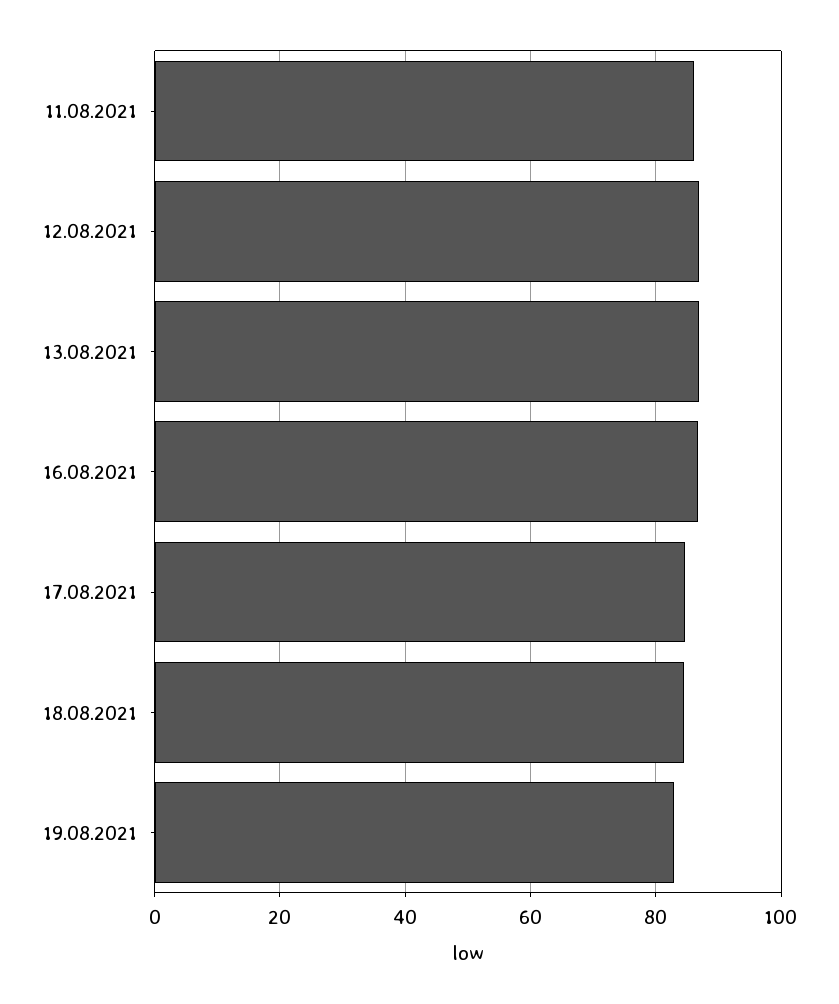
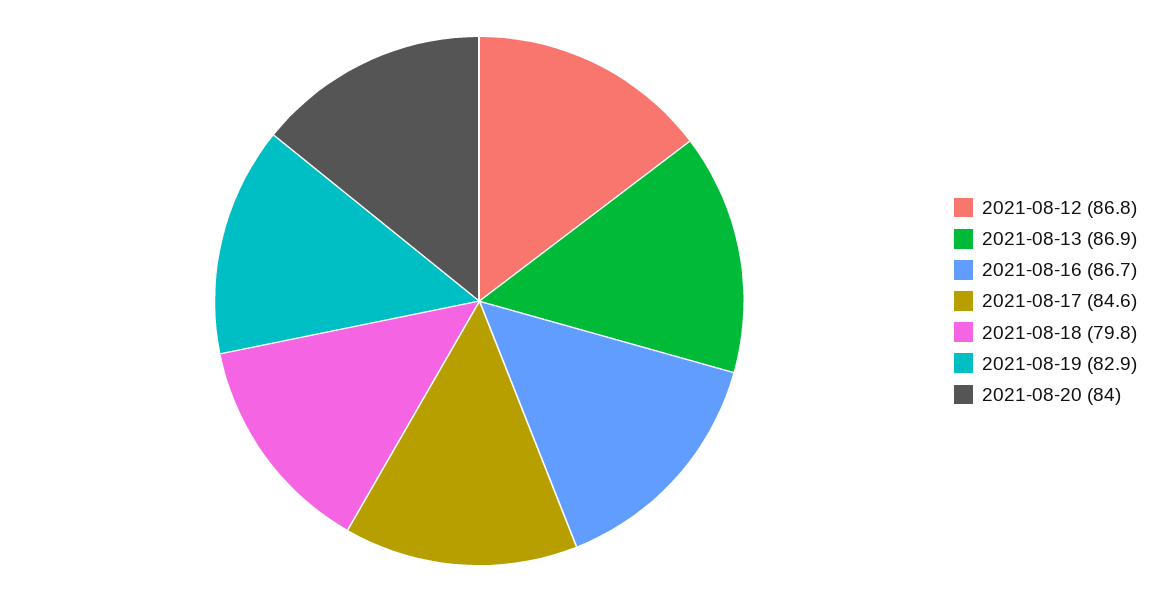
11.08.2021: 86 -> none
18.08.2021: 84 -> 79.8
2021-08-20: none -> 84

